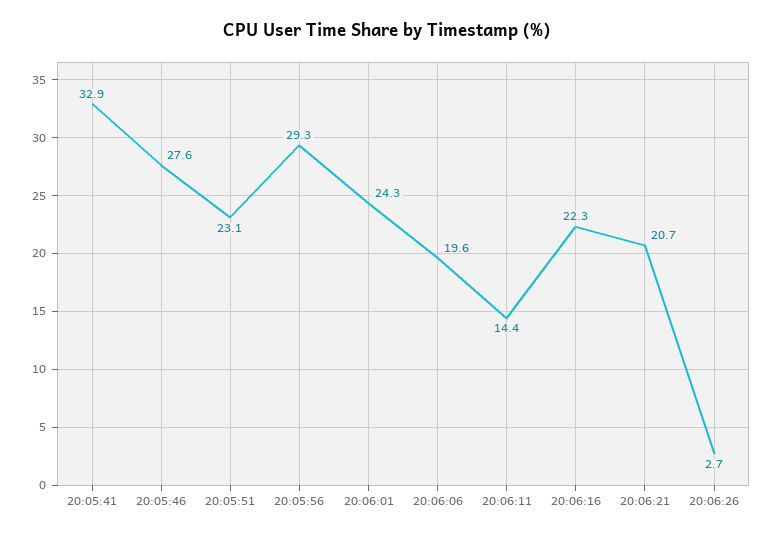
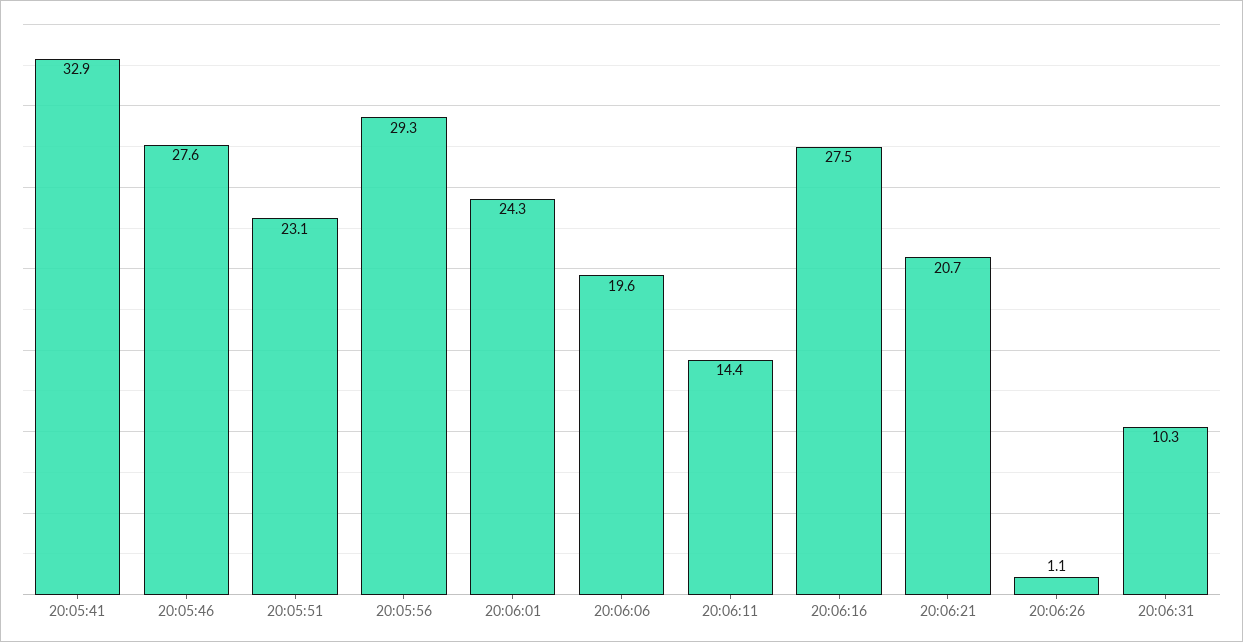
20:06:16: 22.3 -> 27.5
20:06:26: 2.7 -> 1.1
20:06:31: none -> 10.3

